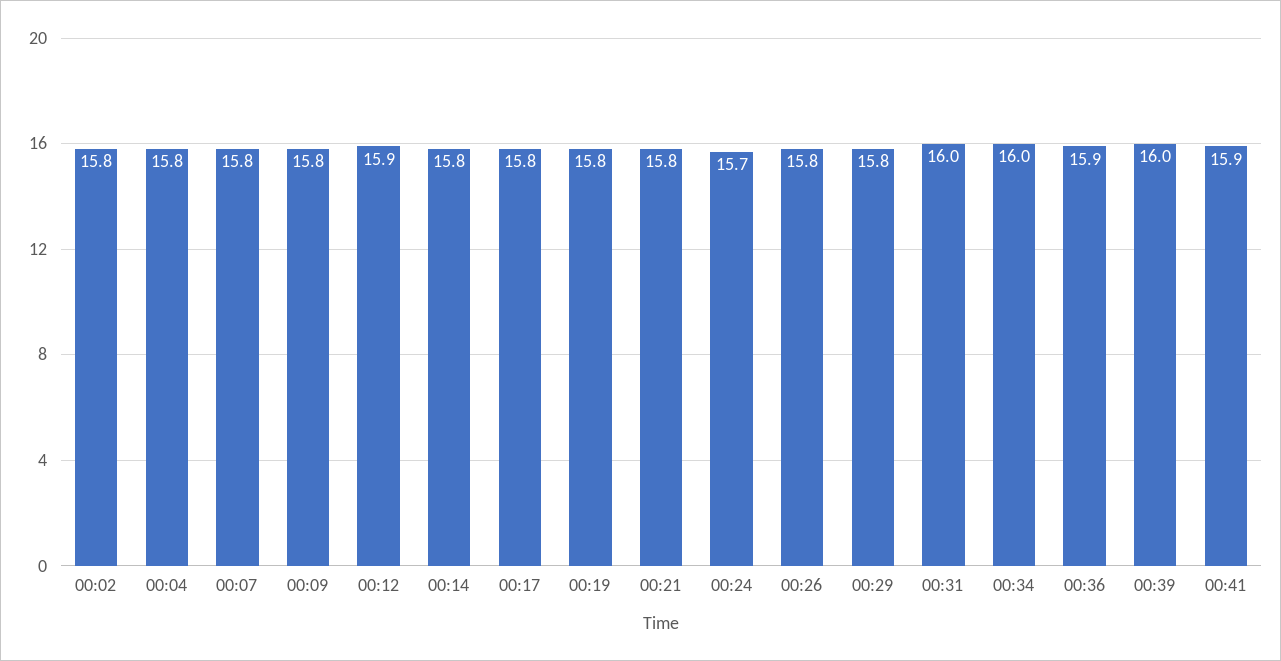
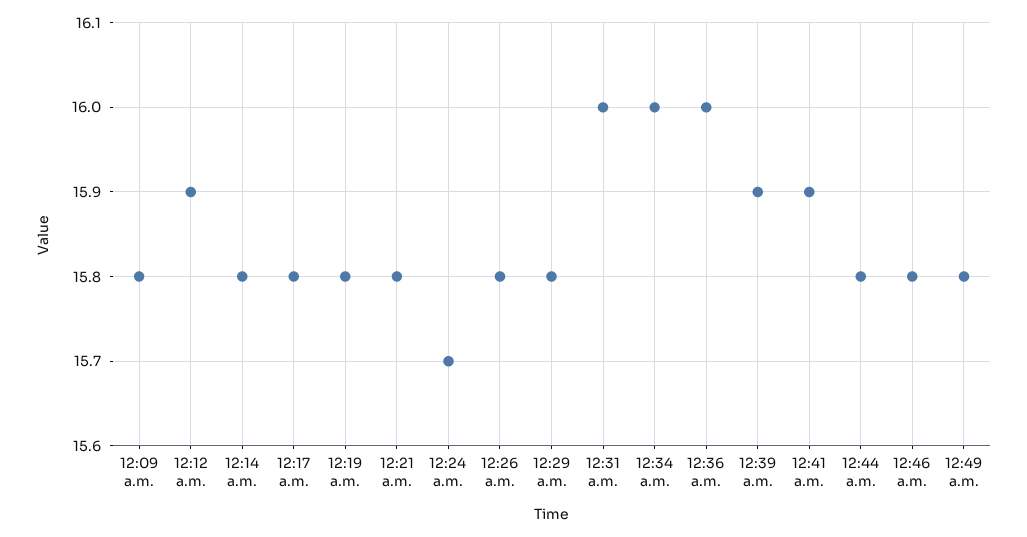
00:02: 15.8 -> none
00:04: 15.8 -> none
00:07: 15.8 -> none
00:36: 15.9 -> 16
00:39: 16 -> 15.9
12:44 a.m.: none -> 15.8
12:46 a.m.: none -> 15.8
12:49 a.m.: none -> 15.8

